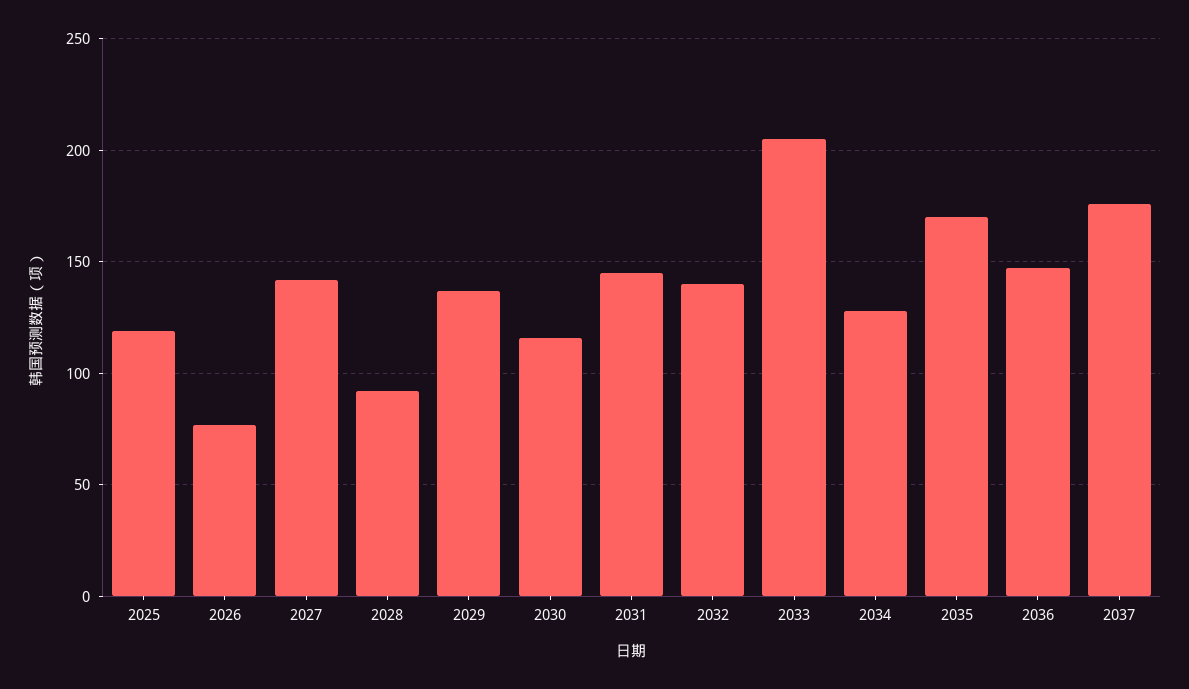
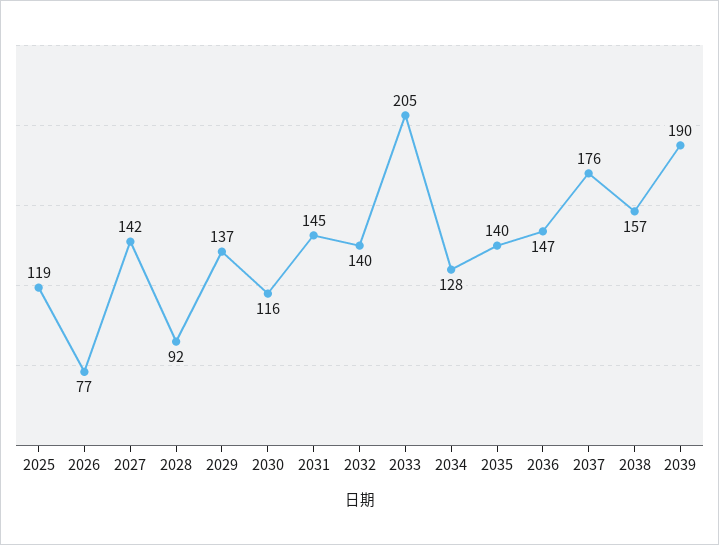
2035: 170 -> 140
2038: none -> 157
2039: none -> 190

